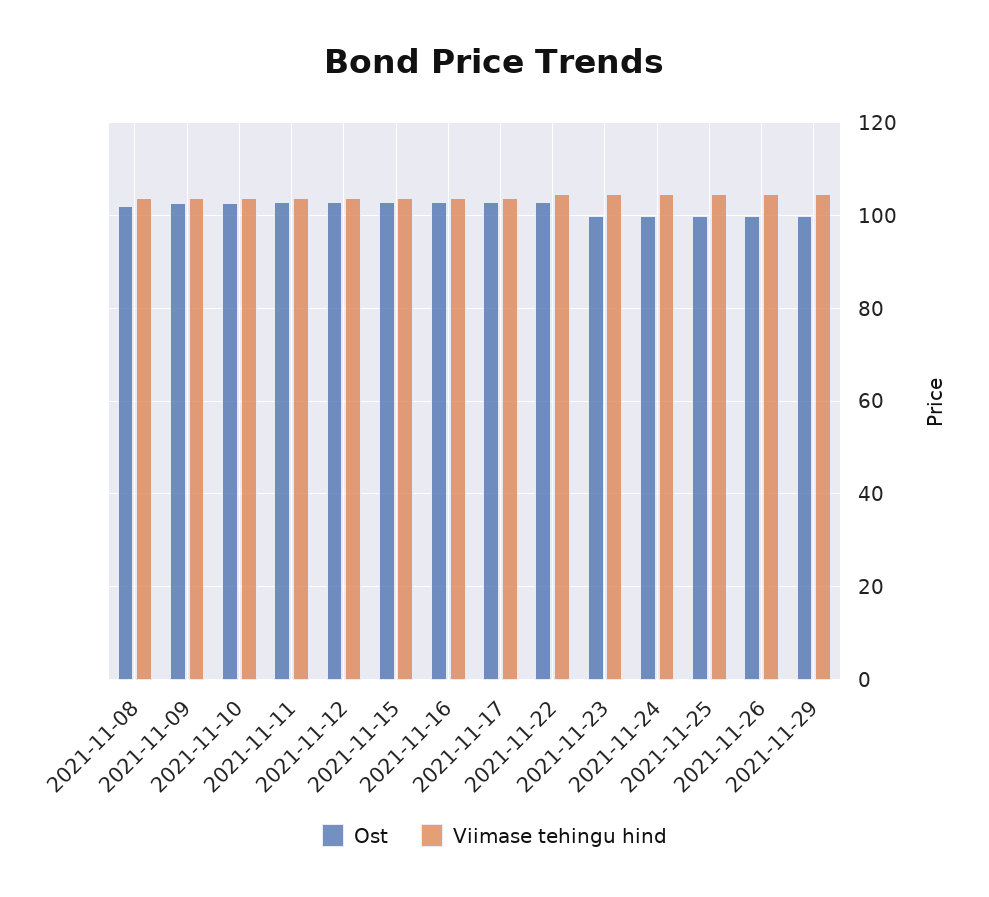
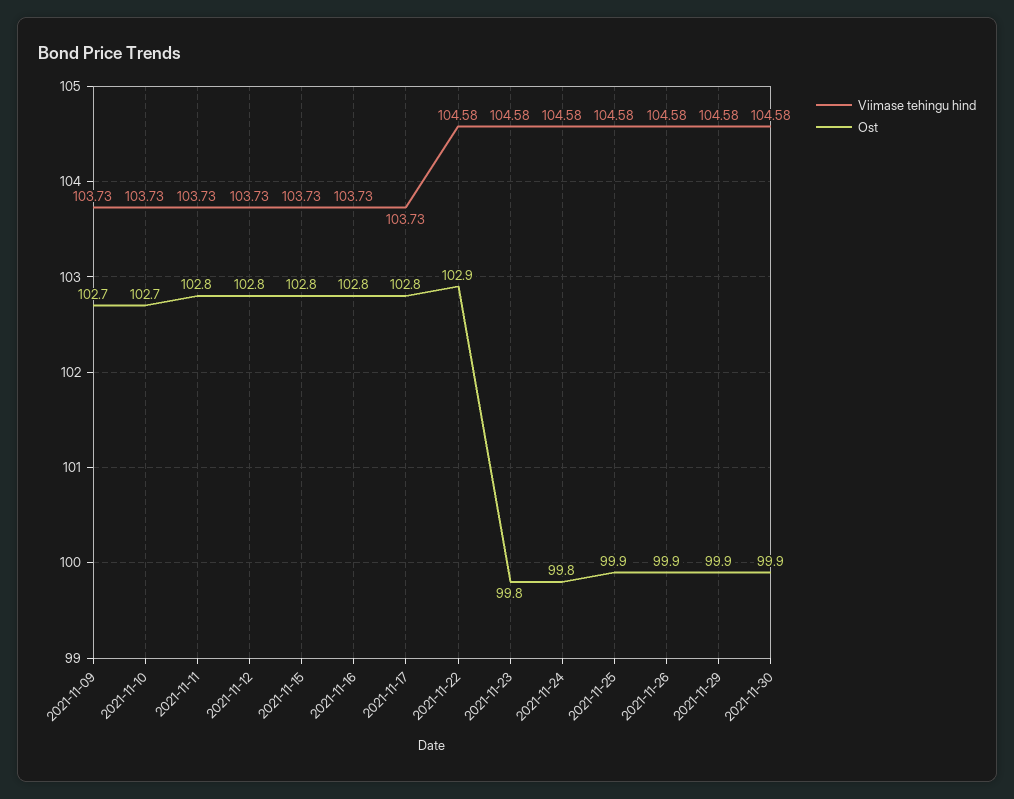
Ost, 2021-11-08: 102 -> none
Viimase tehingu hind, 2021-11-08: 104 -> none
Viimase tehingu hind, 2021-11-30: none -> 104.58
Ost, 2021-11-30: none -> 99.9

